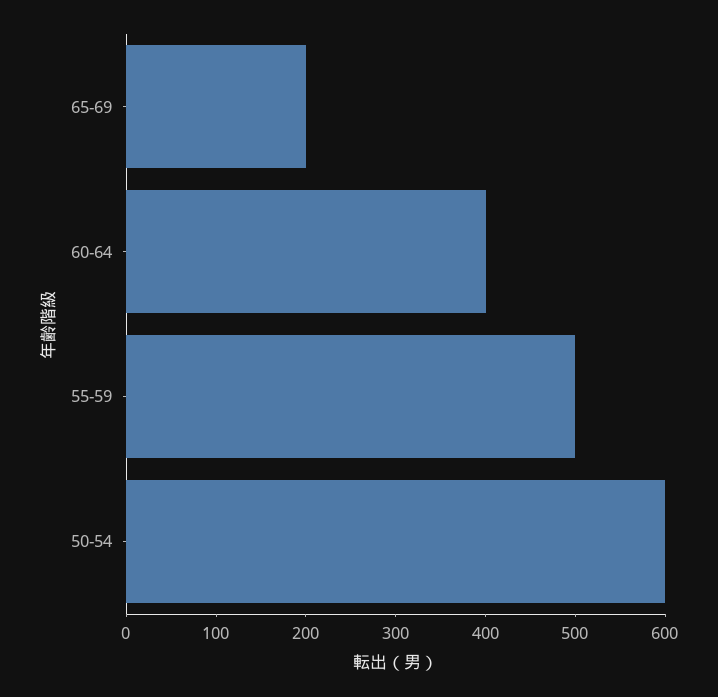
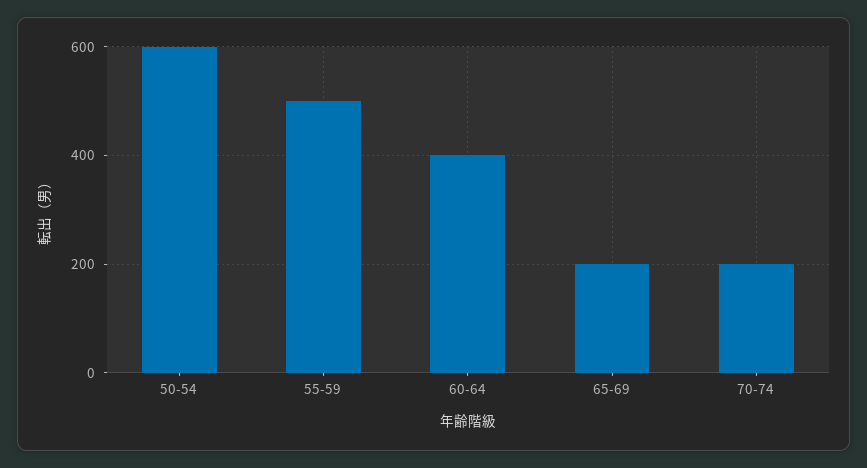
70-74: none -> 200

